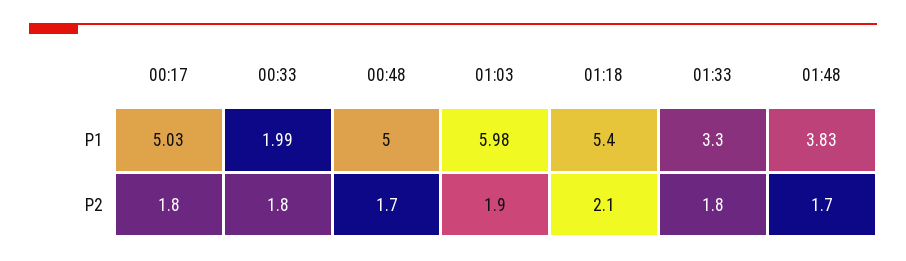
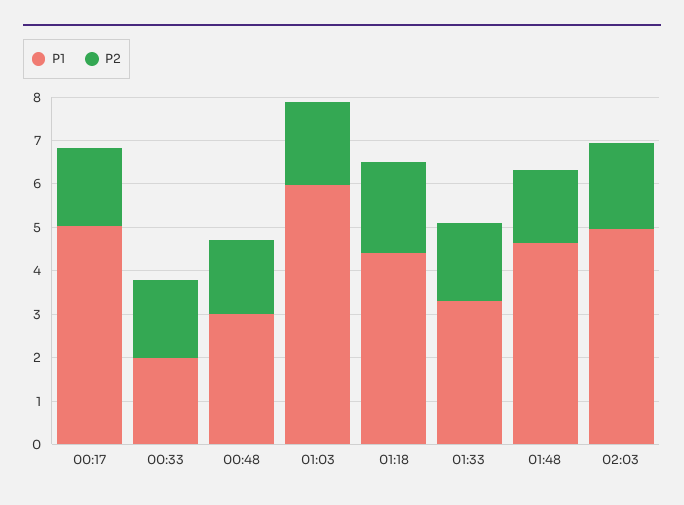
P1, 00:48: 5 -> 3
P1, 01:18: 5.4 -> 4.4
P1, 01:48: 3.83 -> 4.6
P1, 02:03: none -> 5
P2, 02:03: none -> 2

